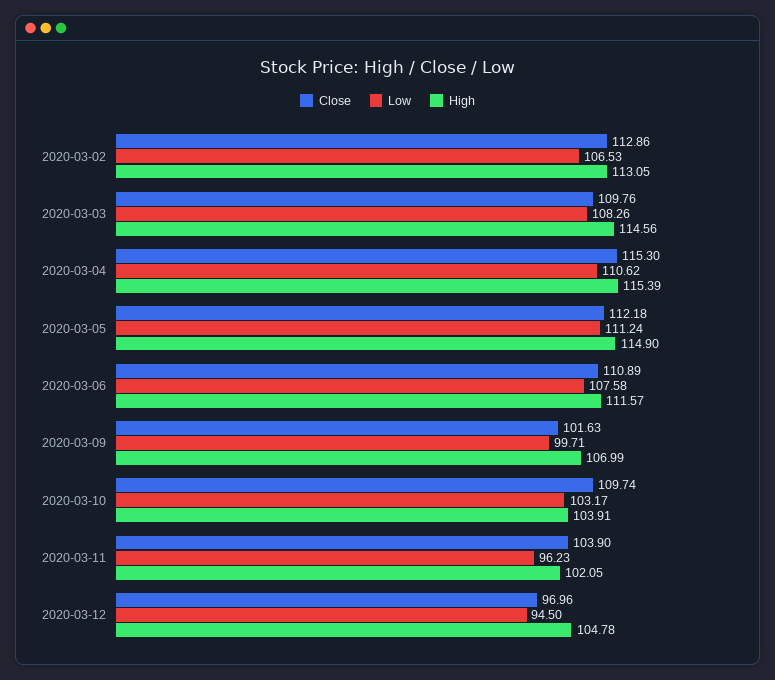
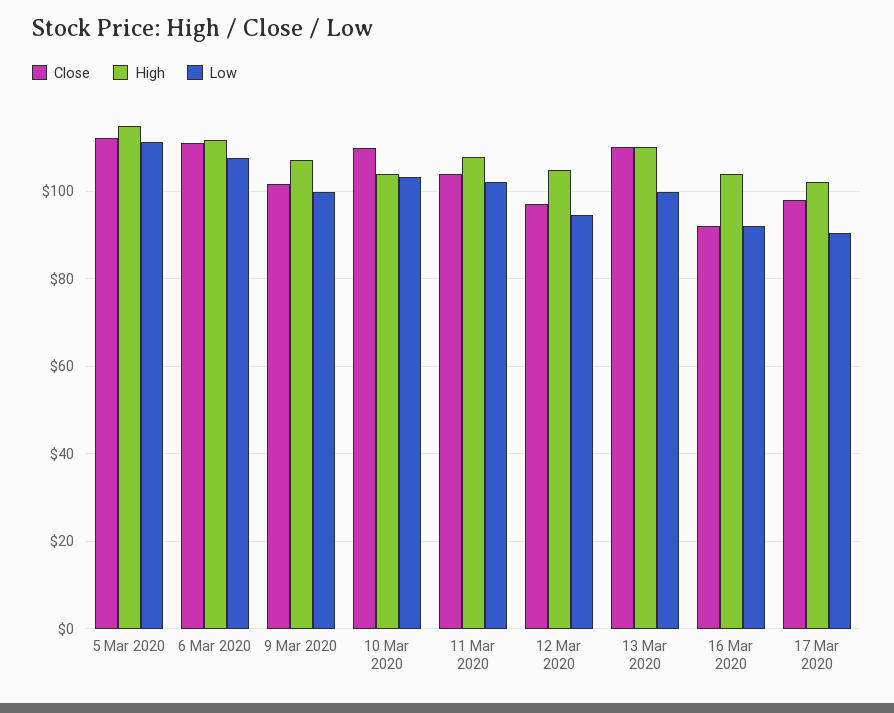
Close, 2020-03-02: 112.86 -> none
Low, 2020-03-02: 106.53 -> none
High, 2020-03-02: 113.05 -> none
Close, 2020-03-03: 109.76 -> none
Low, 2020-03-03: 108.26 -> none
High, 2020-03-03: 114.56 -> none
Close, 2020-03-04: 115.3 -> none
Low, 2020-03-04: 110.62 -> none
High, 2020-03-04: 115.39 -> none
Low, 2020-03-11: 96.23 -> 102
High, 2020-03-11: 102.05 -> 108
Close, 13 Mar 2020: none -> 110
High, 13 Mar 2020: none -> 110
Low, 13 Mar 2020: none -> 100
Close, 16 Mar 2020: none -> 92
High, 16 Mar 2020: none -> 104
Low, 16 Mar 2020: none -> 92
Close, 17 Mar 2020: none -> 98
High, 17 Mar 2020: none -> 102
Low, 17 Mar 2020: none -> 90

